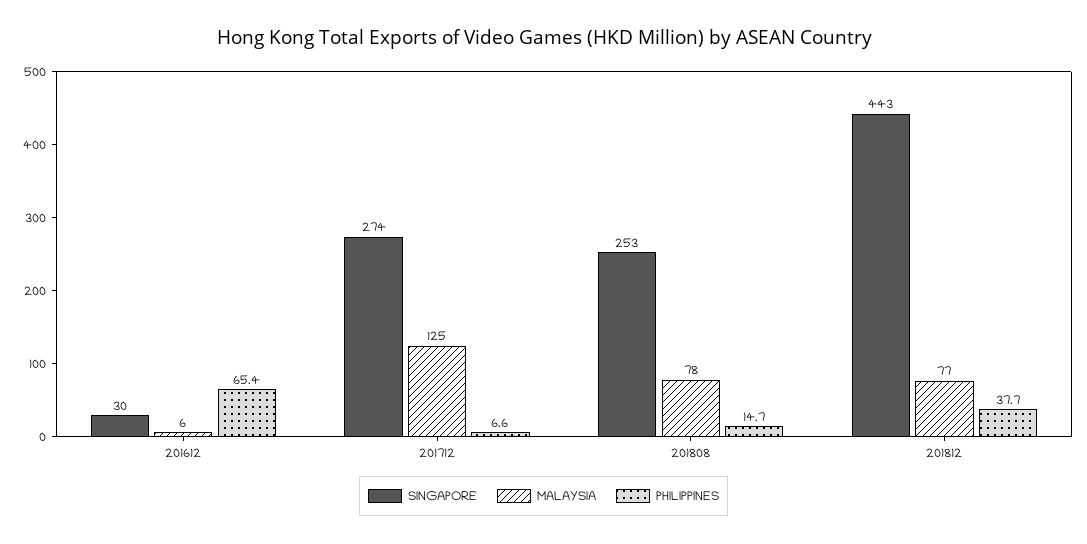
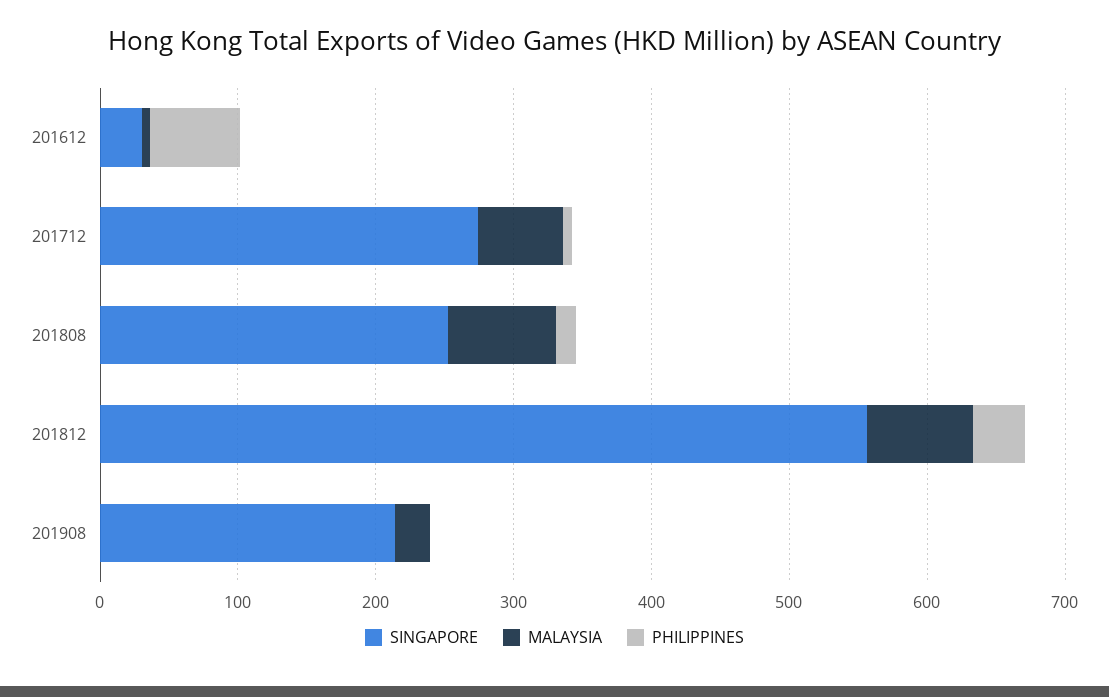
MALAYSIA, 201712: 125 -> 60
SINGAPORE, 201812: 443 -> 560
SINGAPORE, 201908: none -> 220
MALAYSIA, 201908: none -> 20
PHILIPPINES, 201908: none -> 0

